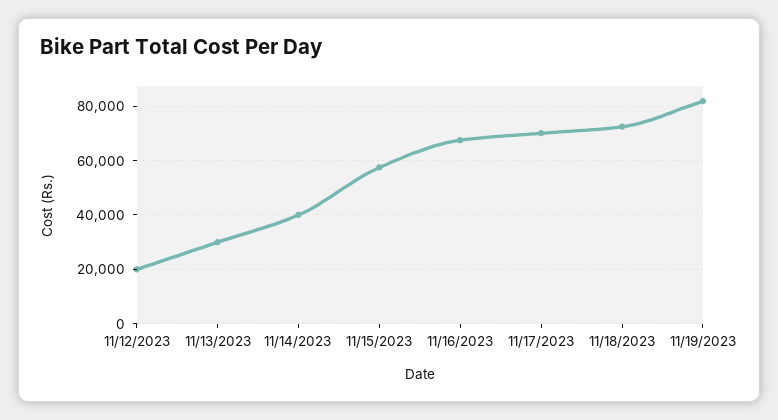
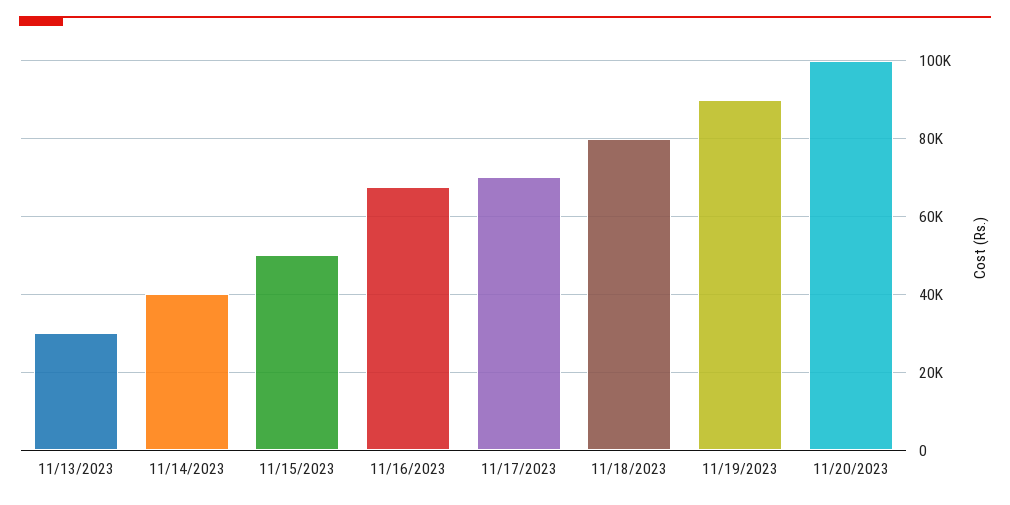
11/12/2023: 20000 -> none
11/15/2023: 57500 -> 50000
11/18/2023: 72500 -> 80000
11/19/2023: 82500 -> 90000
11/20/2023: none -> 100000

